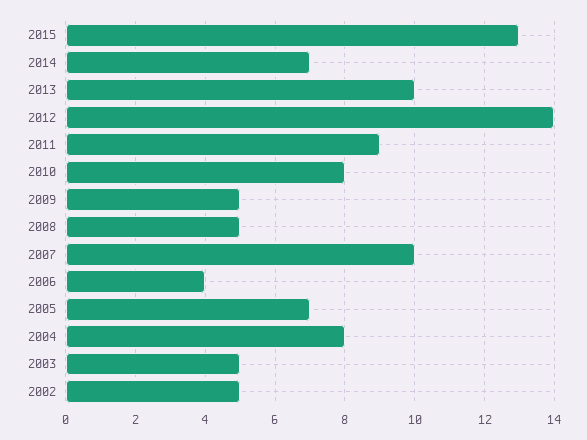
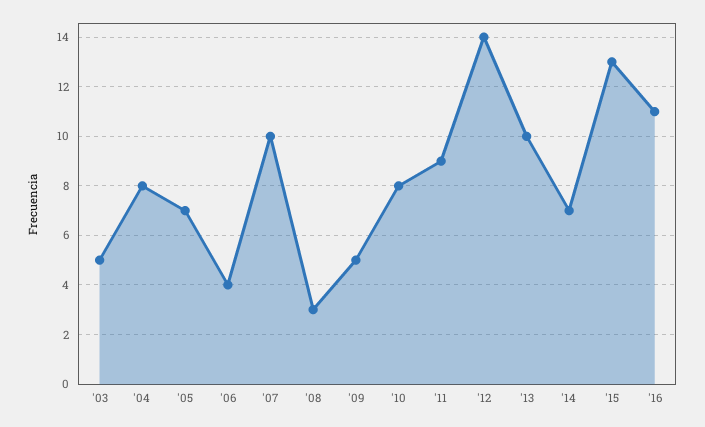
2008: 5 -> 3
2002: 5 -> none
'16: none -> 11

